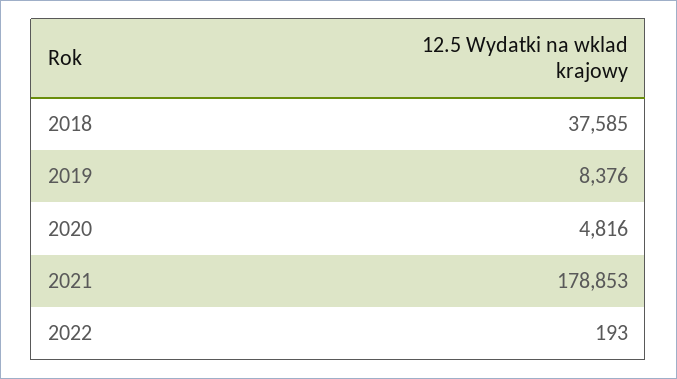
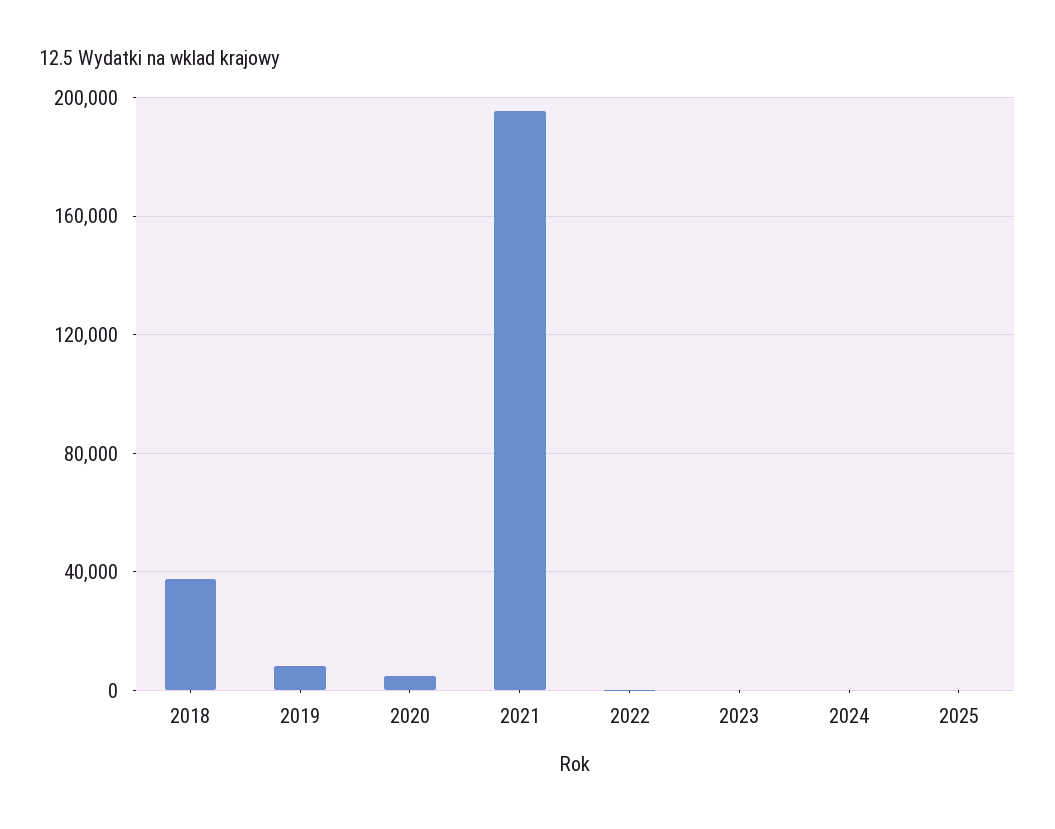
2021: 178853 -> 195000
2023: none -> 0
2024: none -> 0
2025: none -> 0

